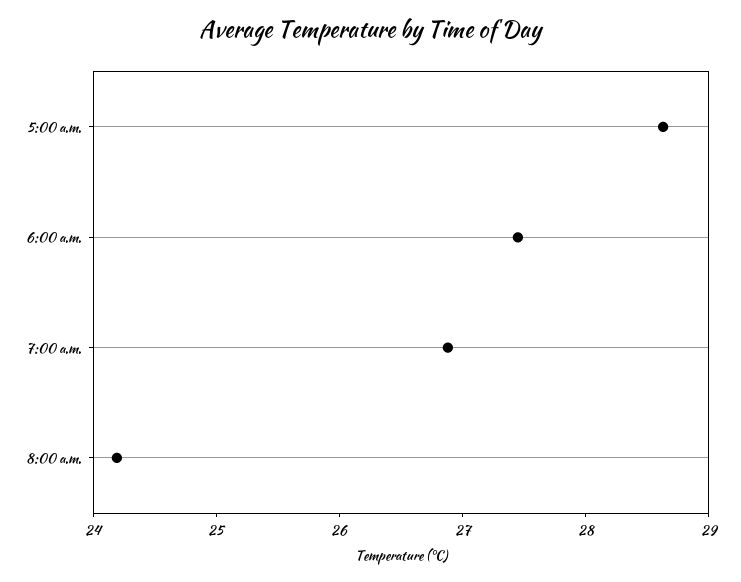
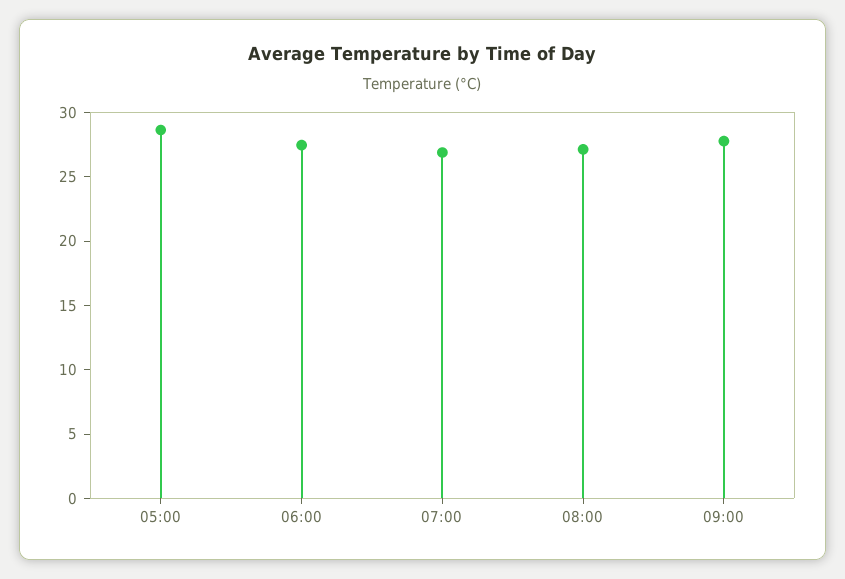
8:00 a.m.: 24.2 -> 27
09:00: none -> 28

